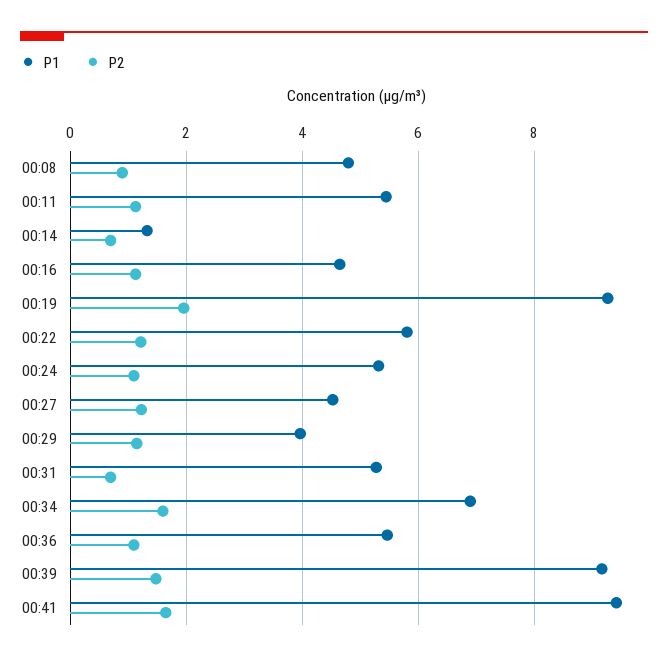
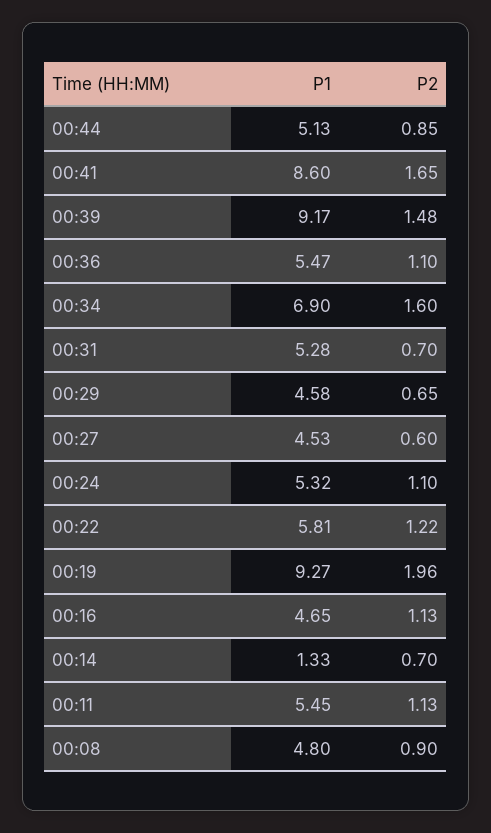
P2, 00:27: 1.2 -> 0.6
P1, 00:29: 4 -> 4.58
P2, 00:29: 1.2 -> 0.65
P1, 00:41: 9.4 -> 8.6
P1, 00:44: none -> 5.13
P2, 00:44: none -> 0.85

